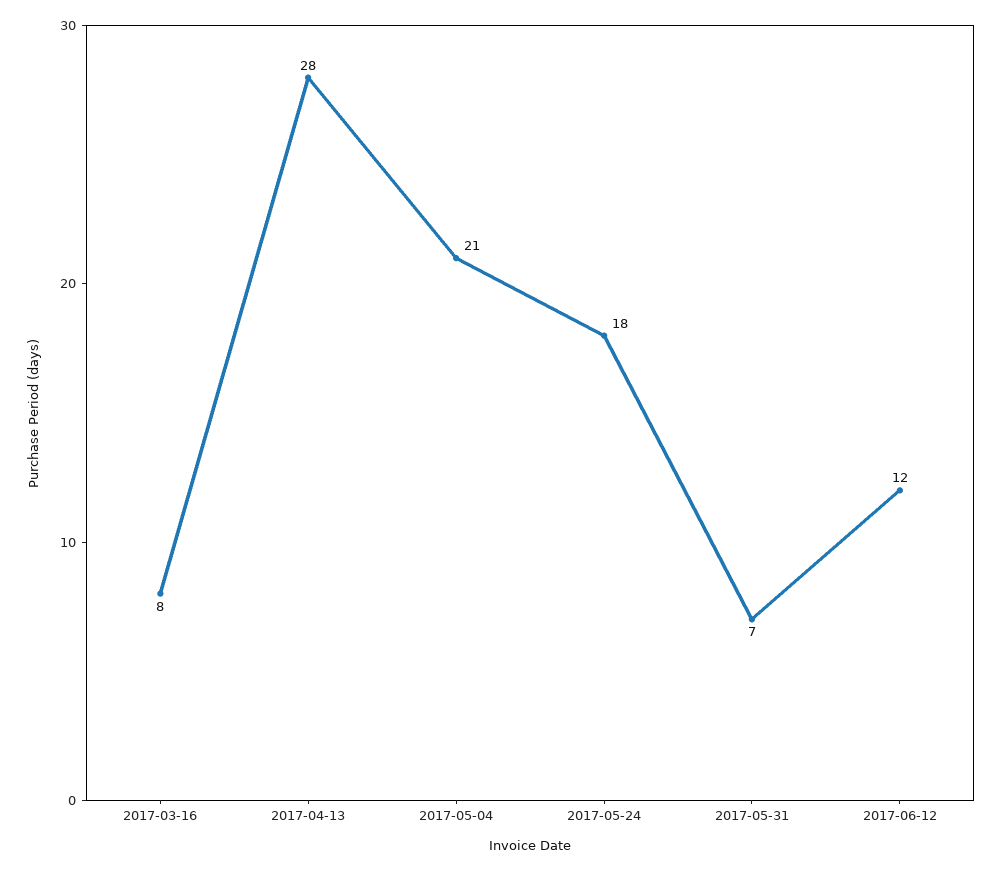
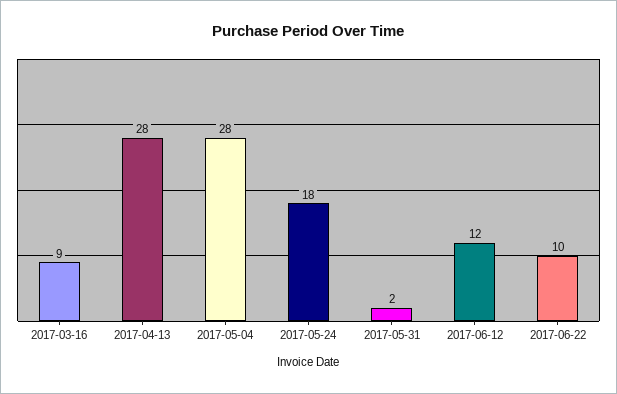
2017-03-16: 8 -> 9
2017-05-04: 21 -> 28
2017-05-31: 7 -> 2
2017-06-22: none -> 10

